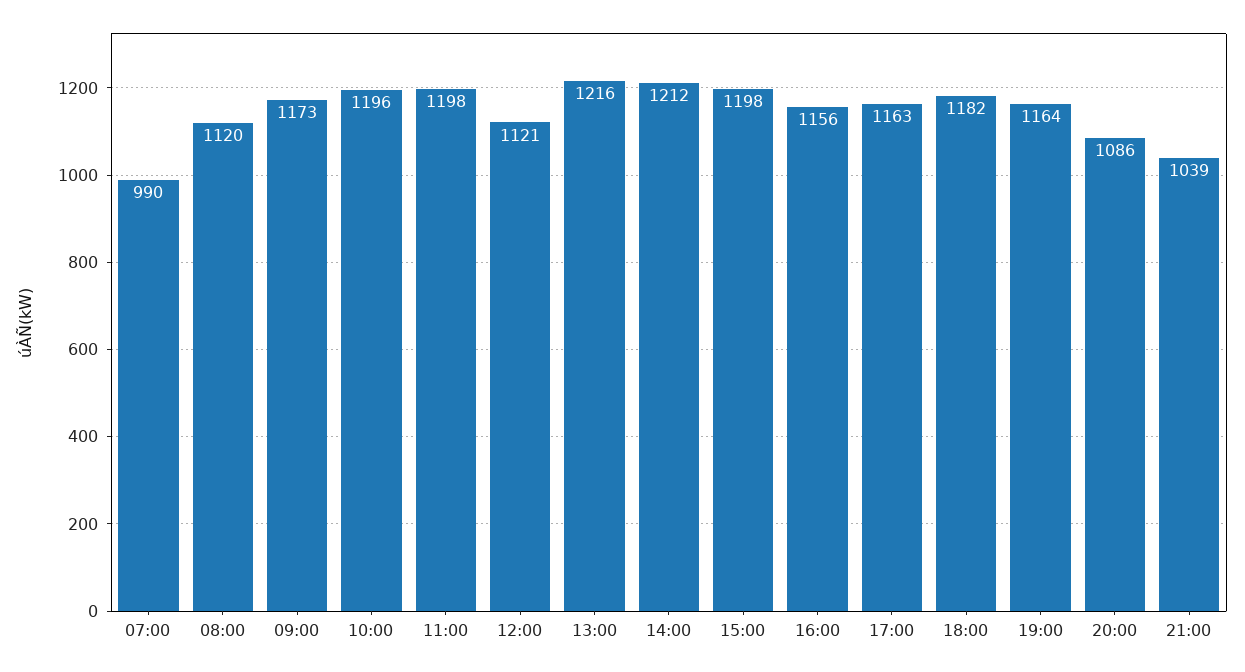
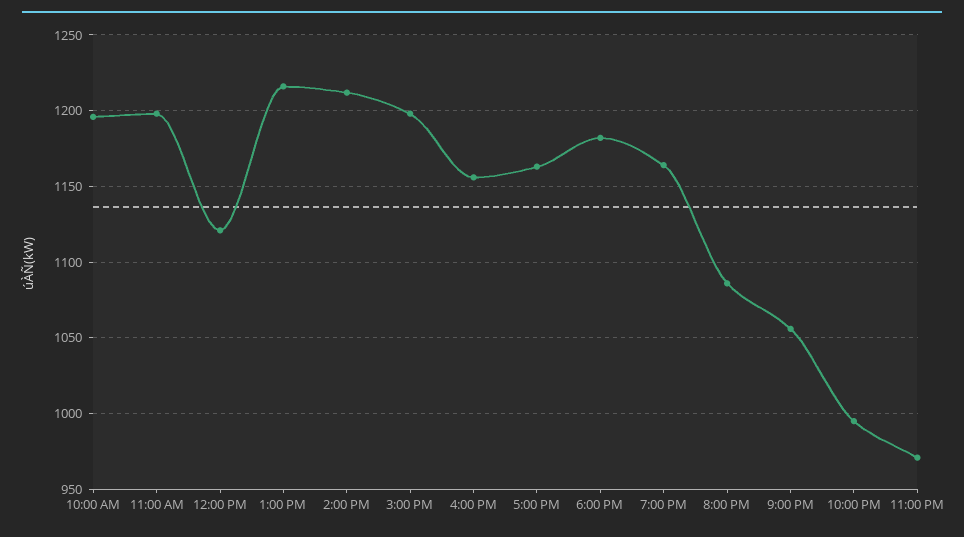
07:00: 990 -> none
08:00: 1120 -> none
09:00: 1173 -> none
21:00: 1039 -> 1055
10:00 PM: none -> 995
11:00 PM: none -> 970

